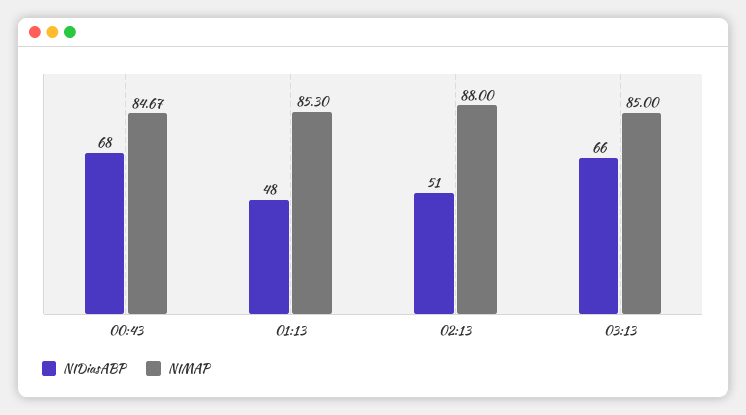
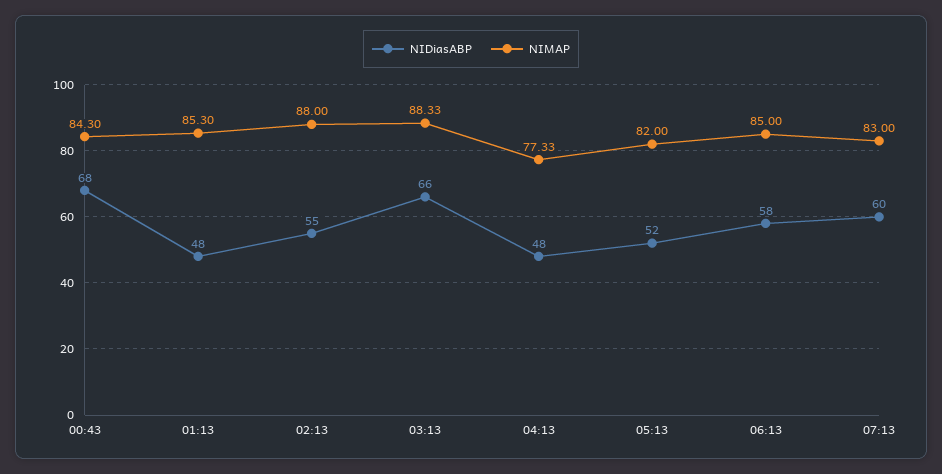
NIMAP, 00:43: 84.67 -> 84.3
NIDiasABP, 02:13: 51 -> 55
NIMAP, 03:13: 85 -> 88.33
NIDiasABP, 04:13: none -> 48
NIMAP, 04:13: none -> 77.33
NIDiasABP, 05:13: none -> 52
NIMAP, 05:13: none -> 82
NIDiasABP, 06:13: none -> 58
NIMAP, 06:13: none -> 85
NIDiasABP, 07:13: none -> 60
NIMAP, 07:13: none -> 83

